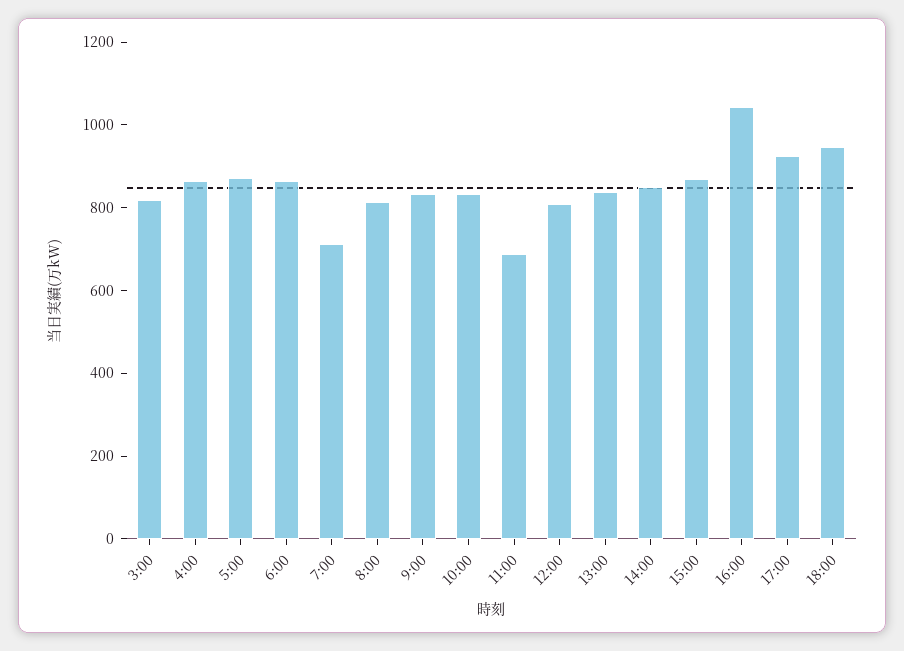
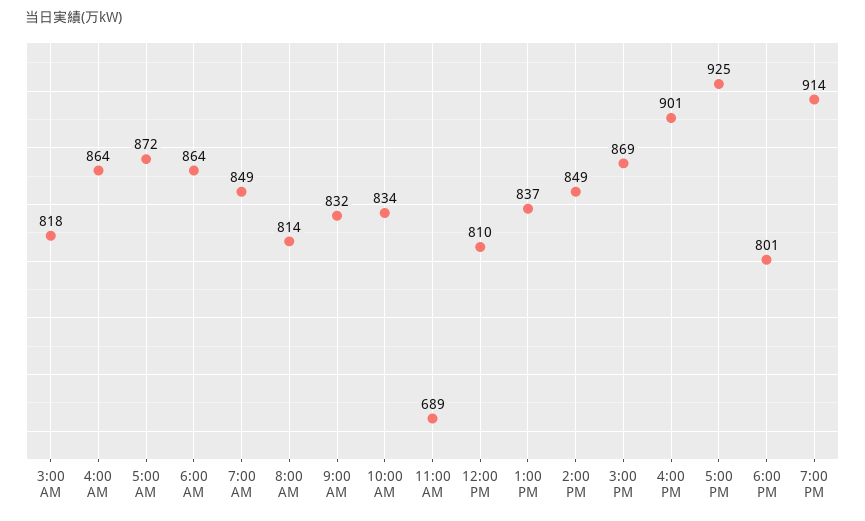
7:00: 700 -> 849
16:00: 1050 -> 901
18:00: 950 -> 801
7:00 PM: none -> 914

